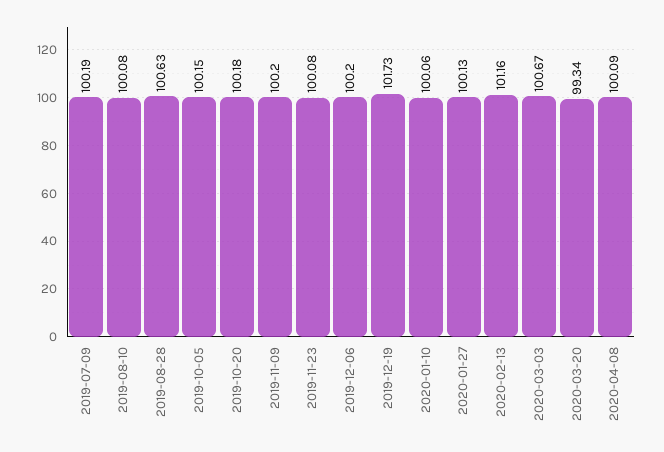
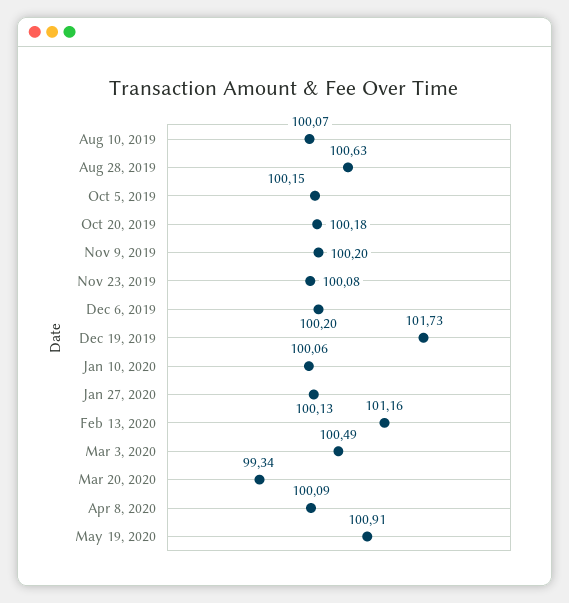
2019-07-09: 100.19 -> none
2019-08-10: 100.08 -> 100.07
2020-03-03: 100.67 -> 100.49
May 19, 2020: none -> 100.91

